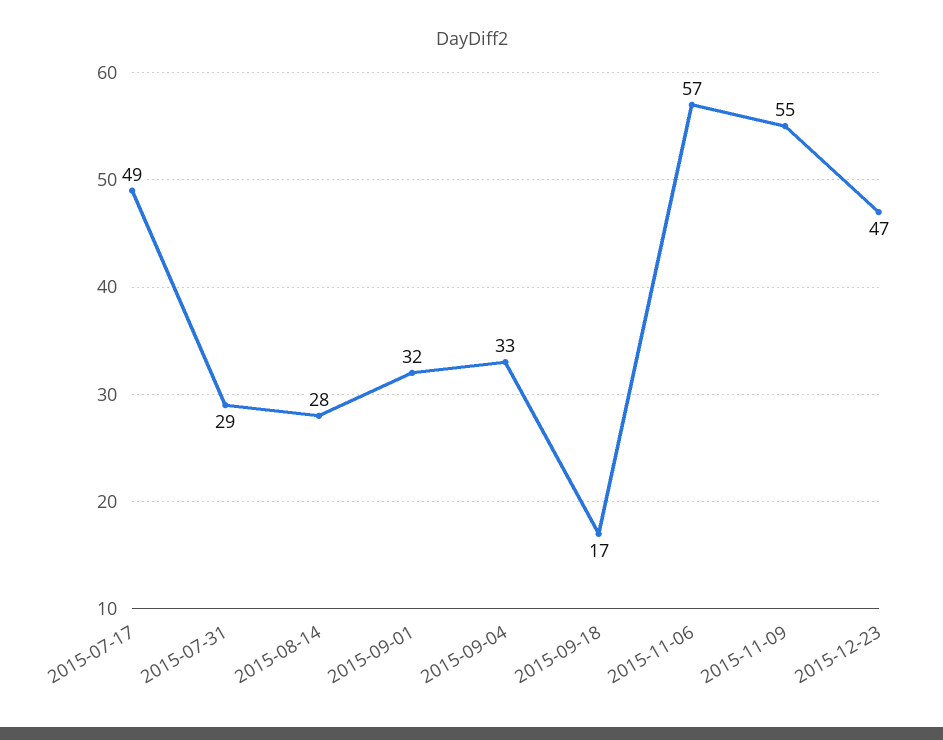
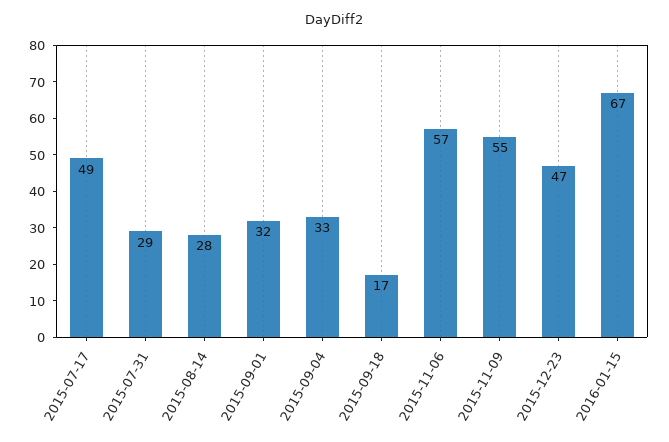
2016-01-15: none -> 67

